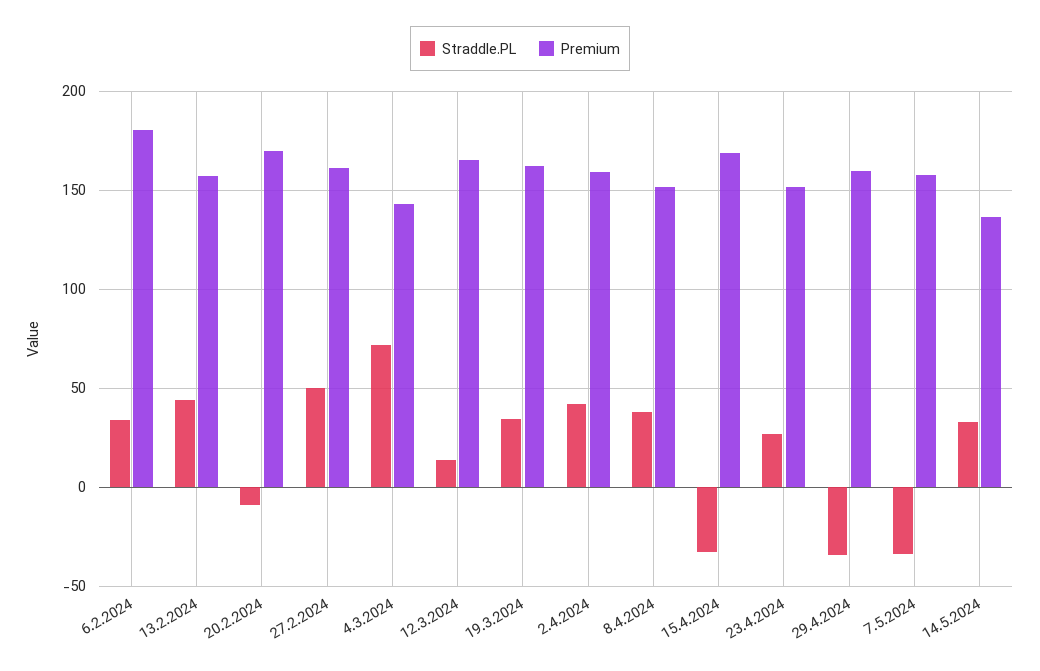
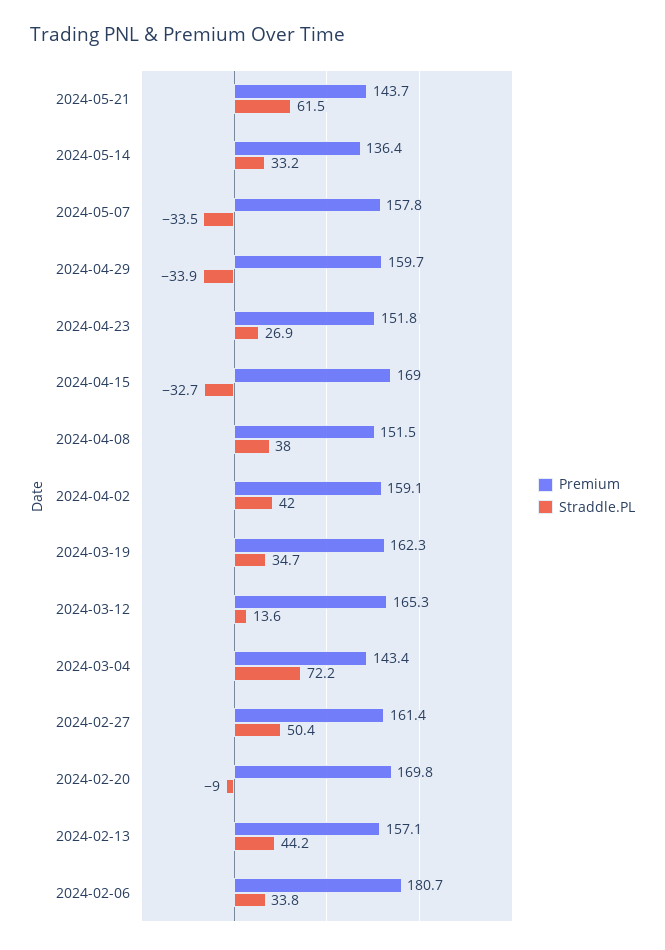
Premium, 2024-05-21: none -> 143.7
Straddle.PL, 2024-05-21: none -> 61.5

